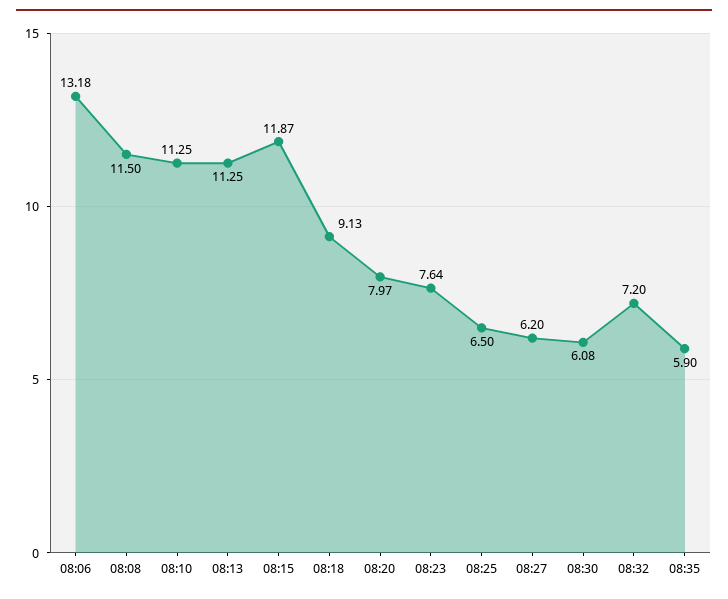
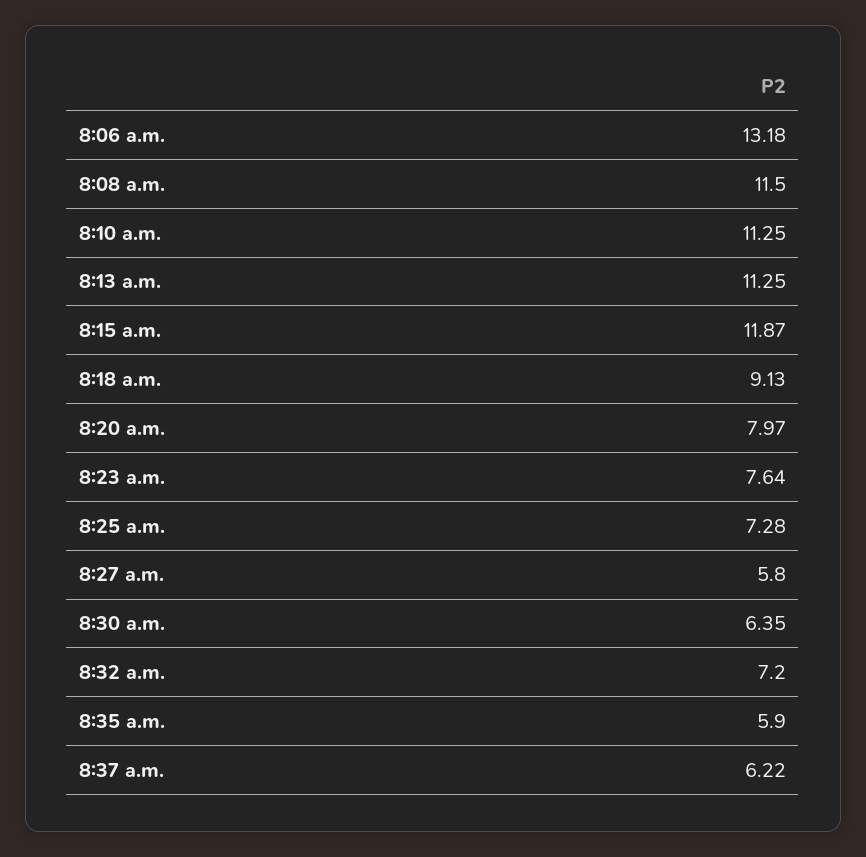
08:25: 6.5 -> 7.28
08:27: 6.2 -> 5.8
08:30: 6.08 -> 6.35
8:37 a.m.: none -> 6.22

